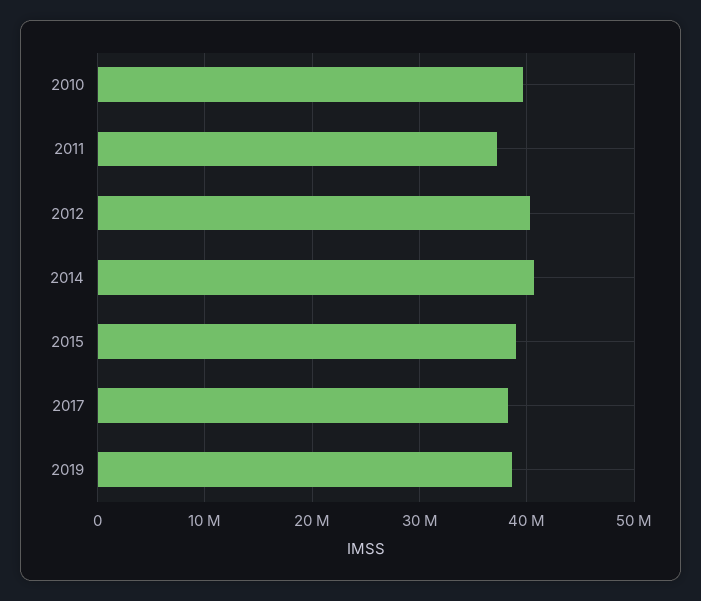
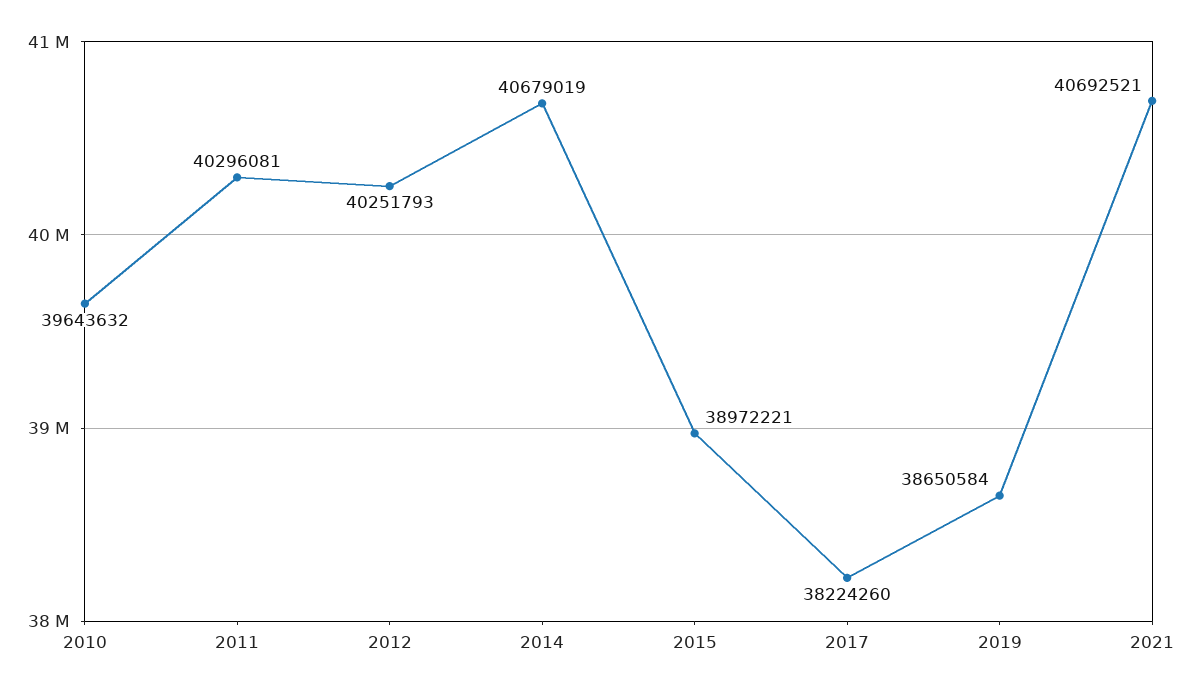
2011: 37000000 -> 40296081
2021: none -> 40692521

